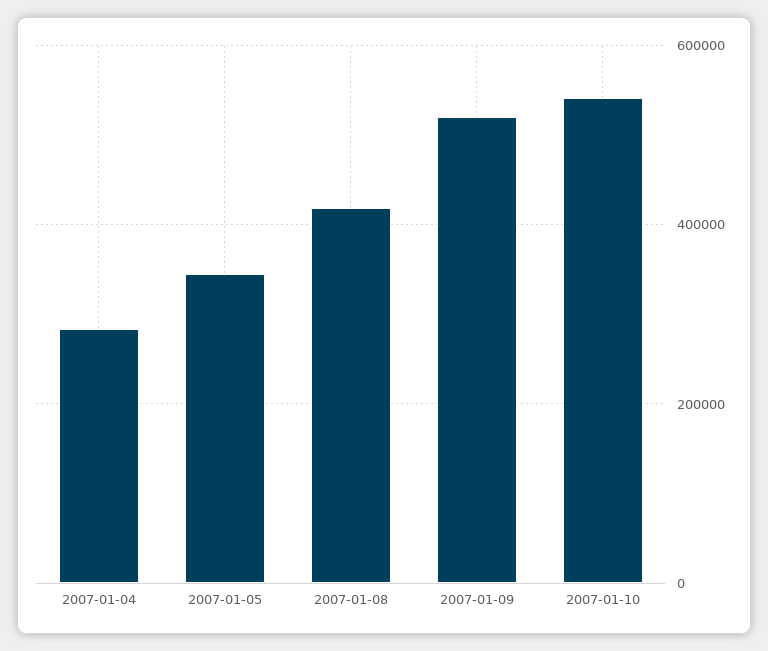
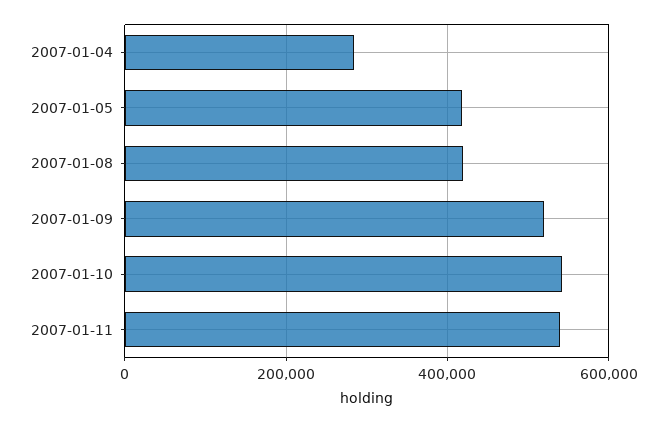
2007-01-05: 340000 -> 420000
2007-01-11: none -> 540000

